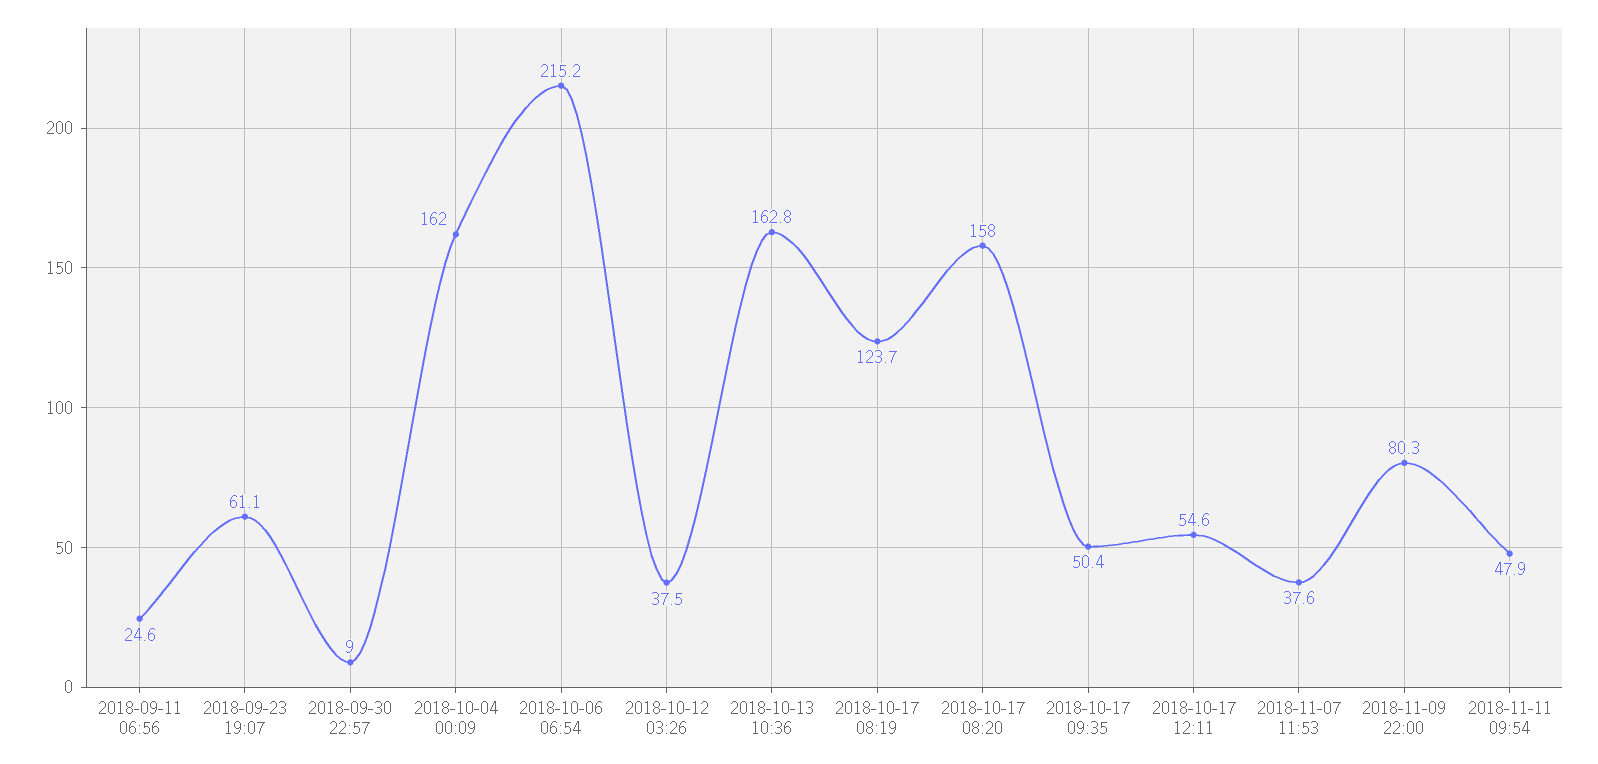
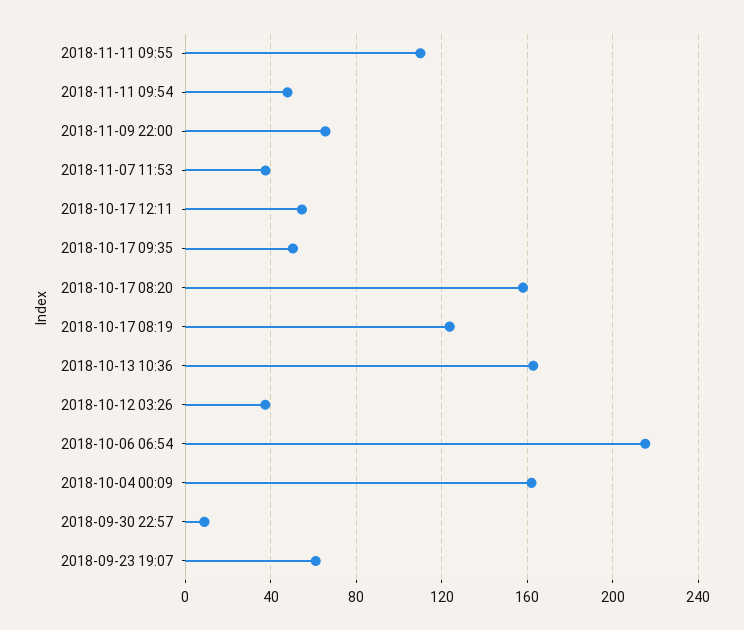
2018-09-11 06:56: 24.6 -> none
2018-11-09 22:00: 80.3 -> 65
2018-11-11 09:55: none -> 110

